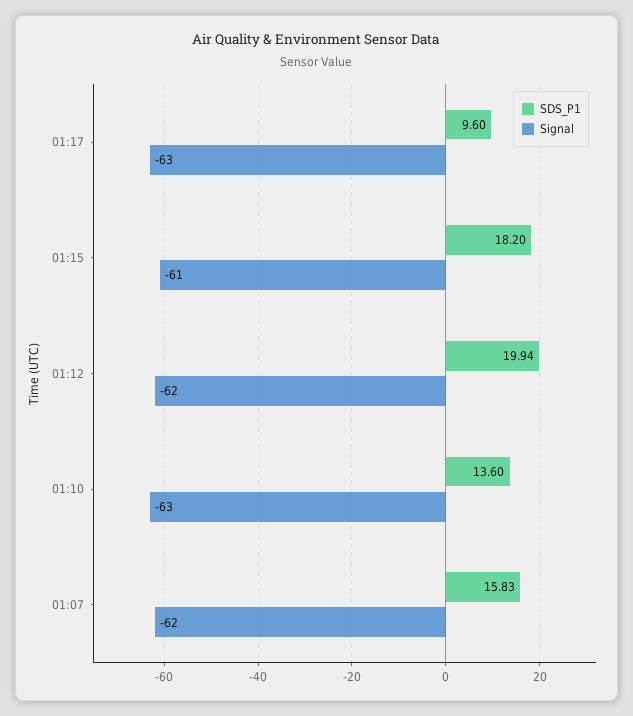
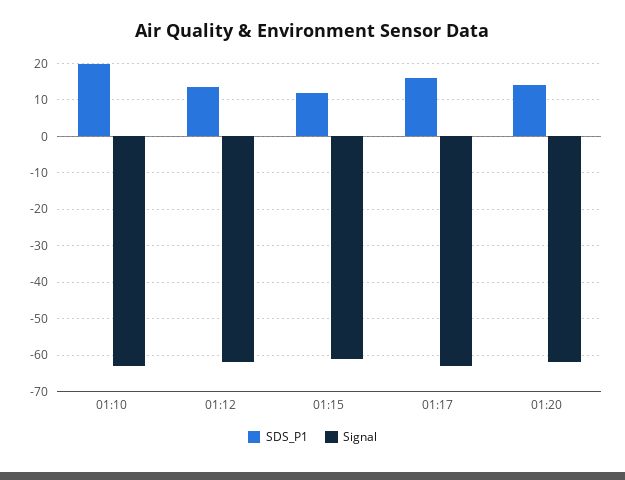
SDS_P1, 01:17: 9.6 -> 16
SDS_P1, 01:15: 18.2 -> 12
SDS_P1, 01:12: 19.94 -> 14
SDS_P1, 01:10: 13.6 -> 20
SDS_P1, 01:07: 15.83 -> none
Signal, 01:07: -62 -> none
SDS_P1, 01:20: none -> 14
Signal, 01:20: none -> -62

